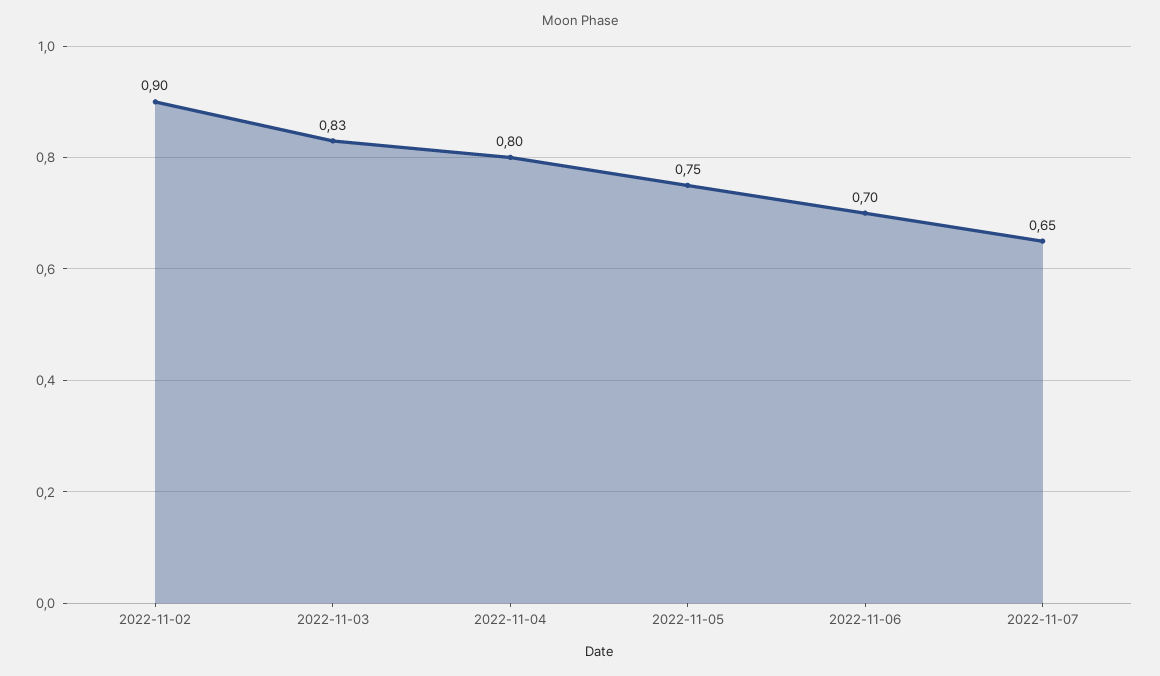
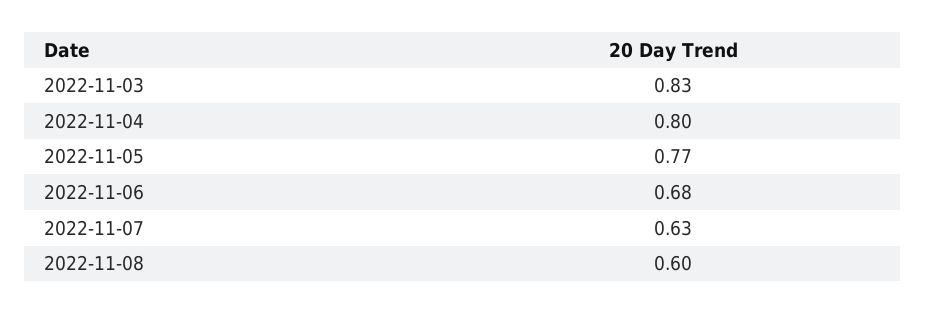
2022-11-02: 0.9 -> none
2022-11-05: 0.75 -> 0.77
2022-11-06: 0.7 -> 0.68
2022-11-07: 0.65 -> 0.63
2022-11-08: none -> 0.6

